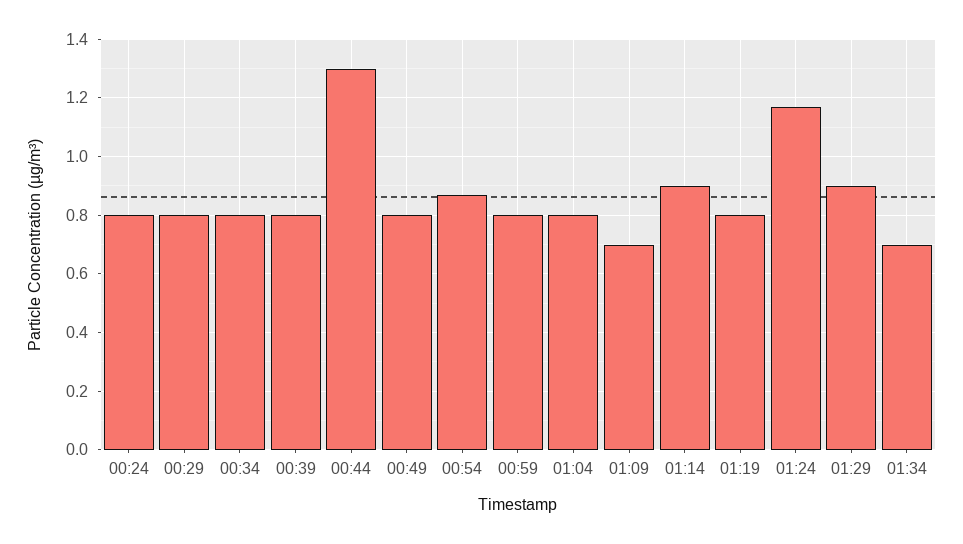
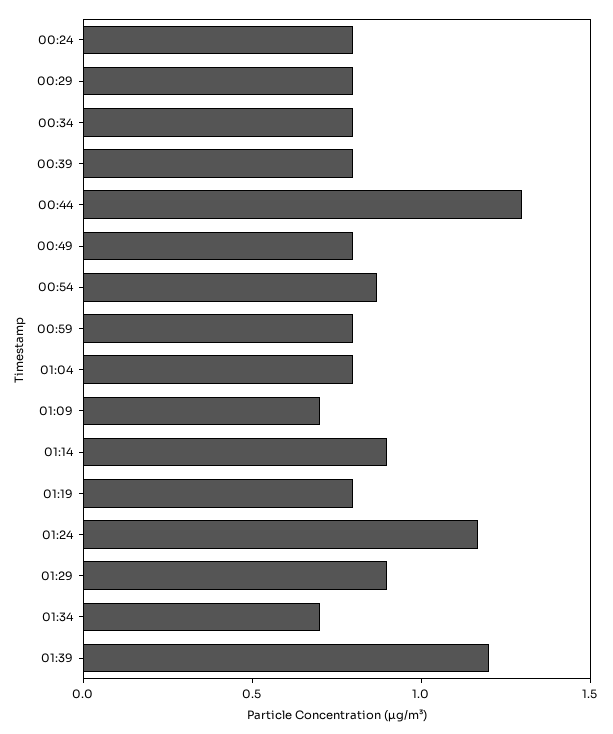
01:39: none -> 1.2

